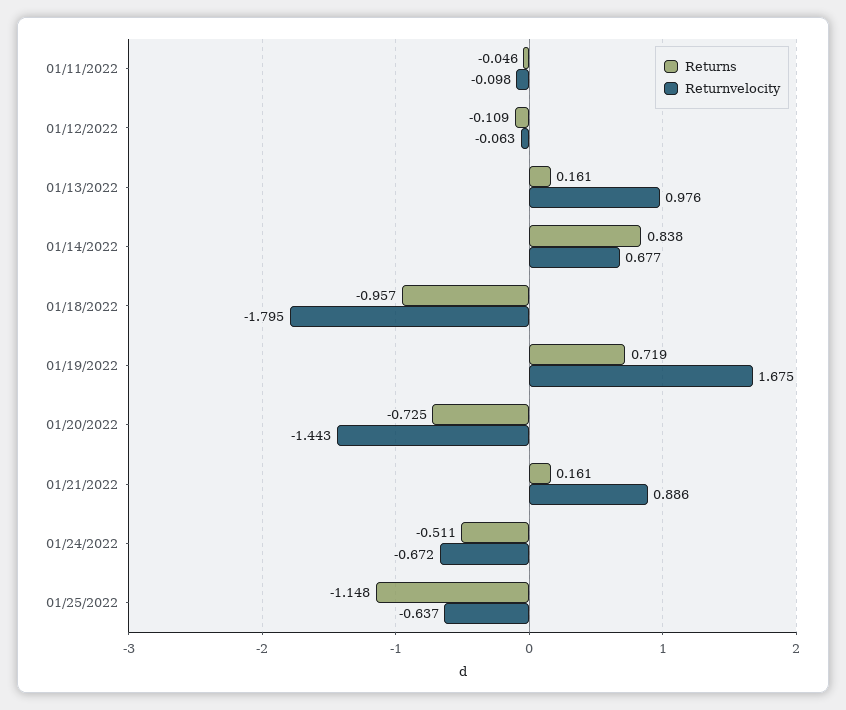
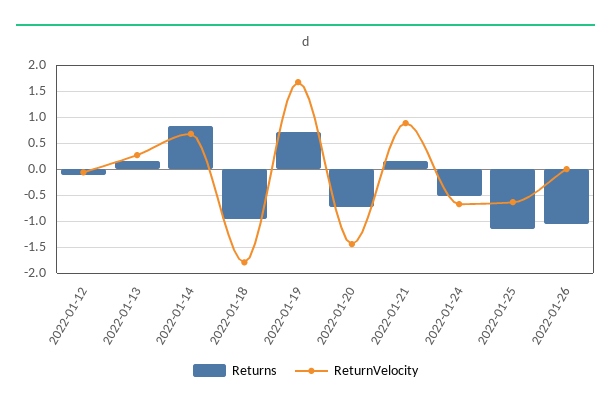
Returns, 01/11/2022: -0.046 -> none
Returnvelocity, 01/11/2022: -0.098 -> none
Returnvelocity, 01/13/2022: 0.976 -> 0.25
Returns, 2022-01-26: none -> -1
Returnvelocity, 2022-01-26: none -> 0

